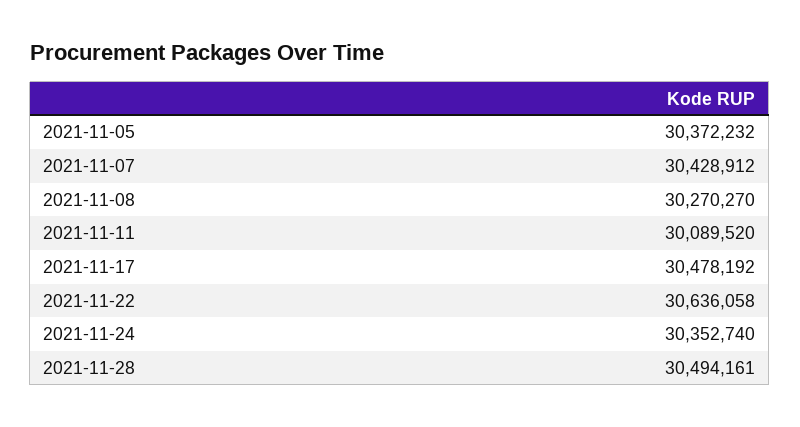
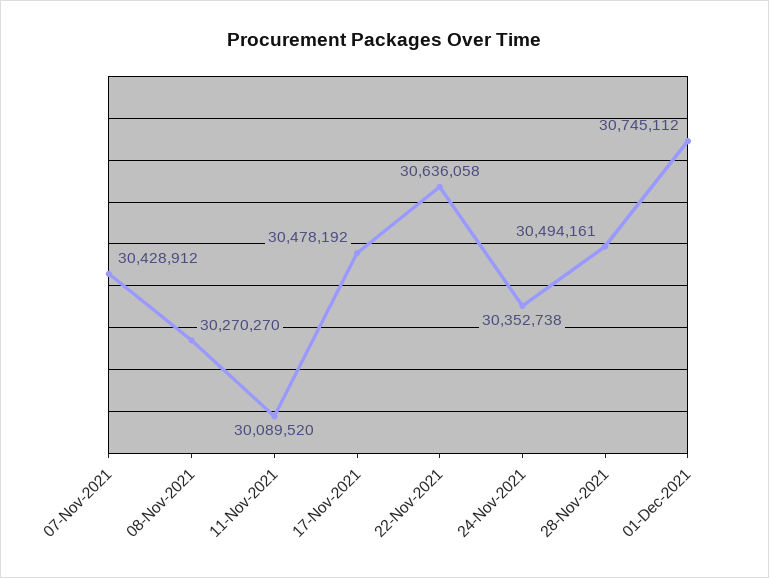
2021-11-05: 30372232 -> none
2021-11-24: 30352740 -> 30352738
01-Dec-2021: none -> 30745112

